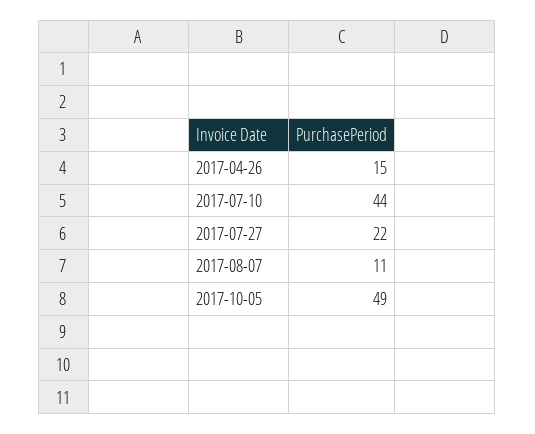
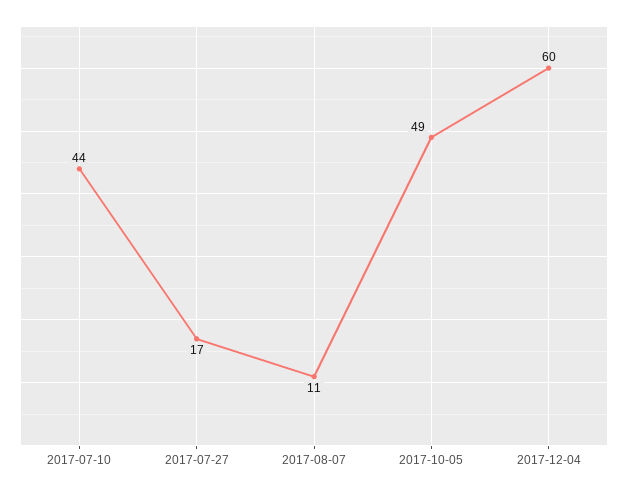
2017-04-26: 15 -> none
2017-07-27: 22 -> 17
2017-12-04: none -> 60

